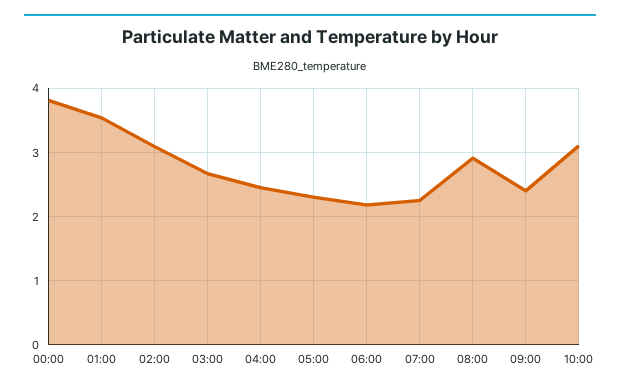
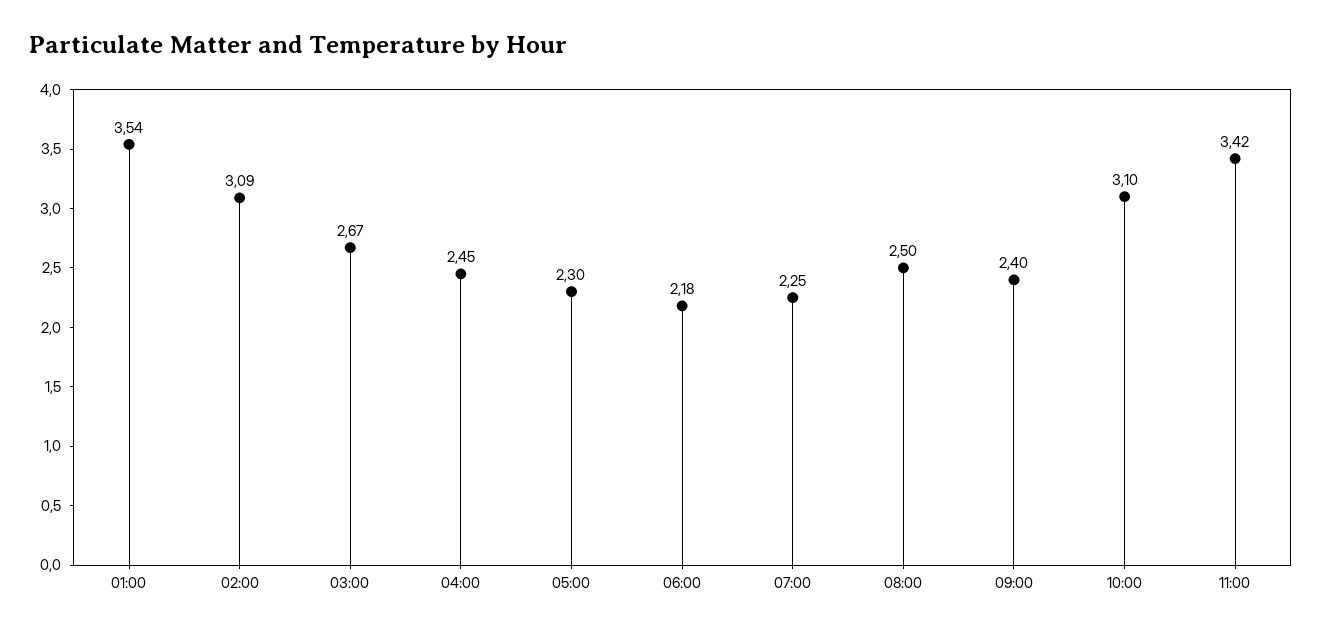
00:00: 3.8 -> none
08:00: 2.9 -> 2.5
11:00: none -> 3.42

